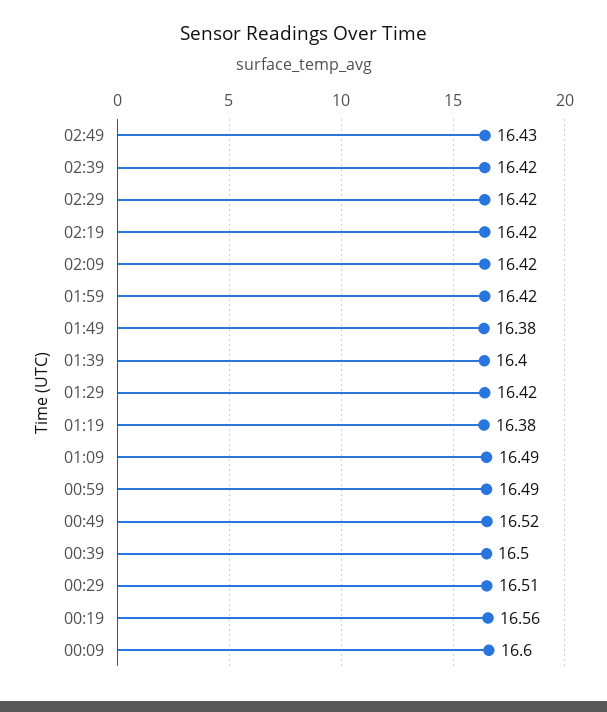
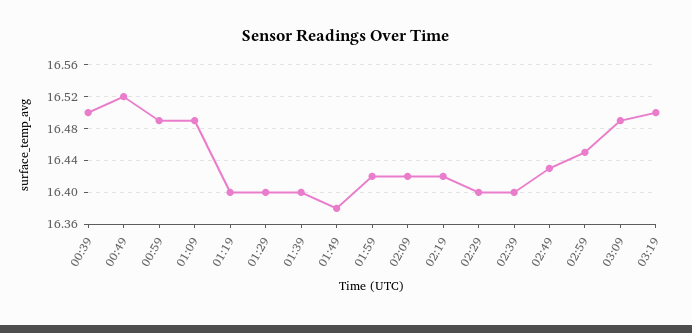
02:39: 16.42 -> 16.4
02:29: 16.42 -> 16.4
01:29: 16.42 -> 16.4
01:19: 16.38 -> 16.4
00:29: 16.51 -> none
00:19: 16.56 -> none
00:09: 16.6 -> none
02:59: none -> 16.45
03:09: none -> 16.49
03:19: none -> 16.5

